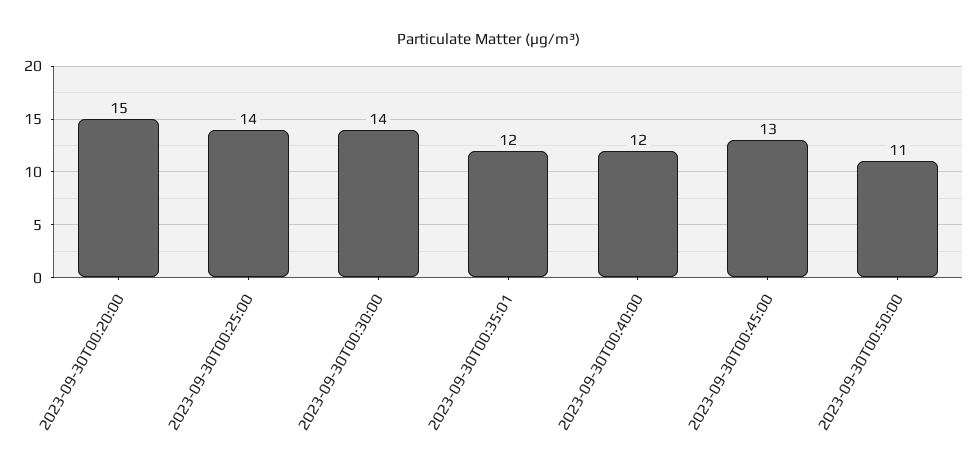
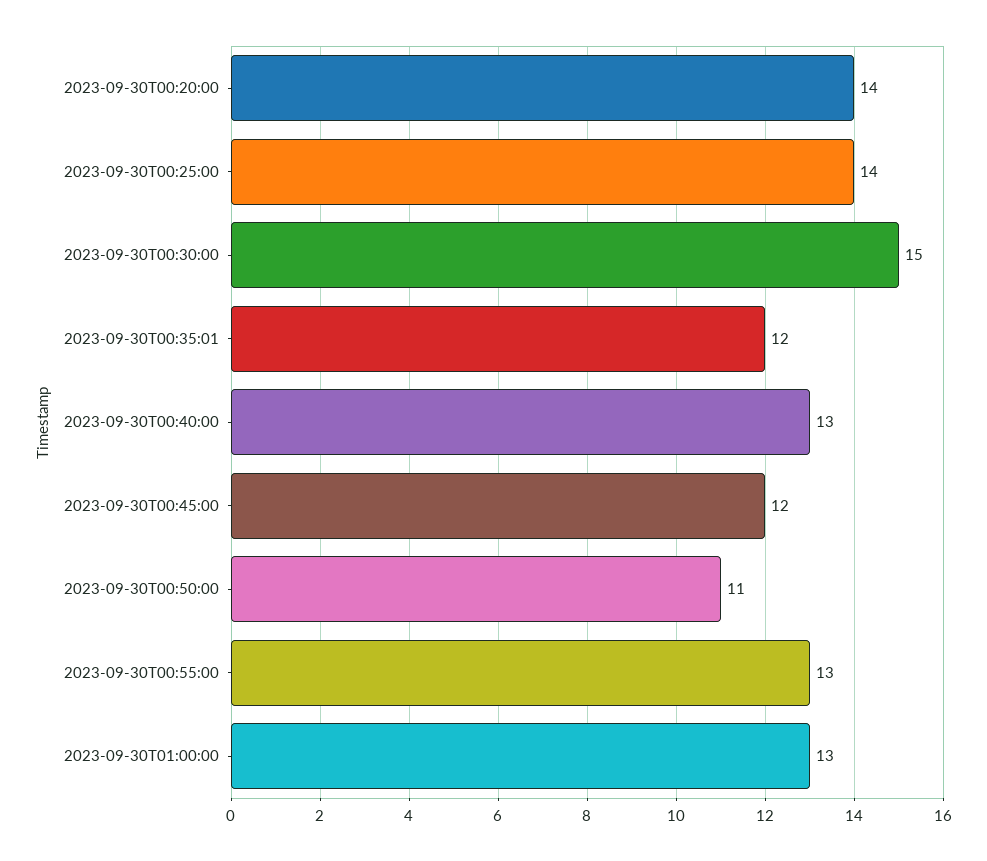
2023-09-30T00:20:00: 15 -> 14
2023-09-30T00:30:00: 14 -> 15
2023-09-30T00:40:00: 12 -> 13
2023-09-30T00:45:00: 13 -> 12
2023-09-30T00:55:00: none -> 13
2023-09-30T01:00:00: none -> 13

